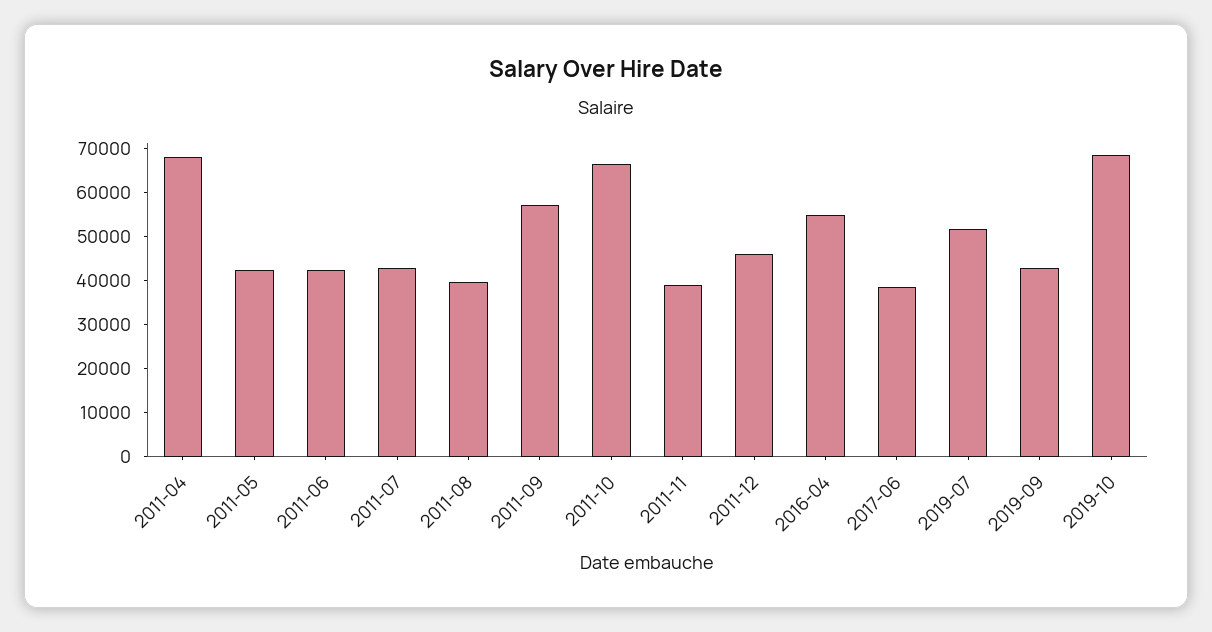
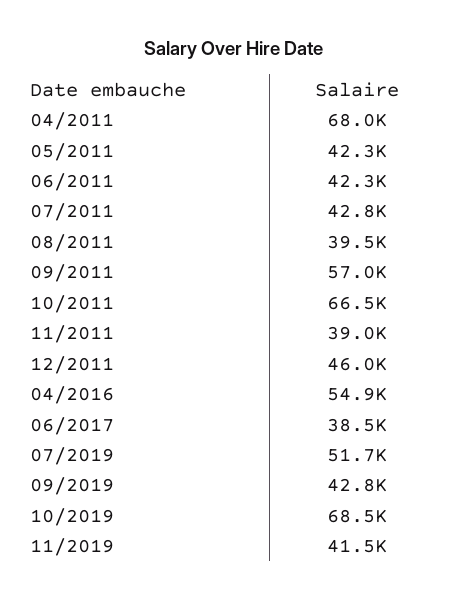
11/2019: none -> 41500

